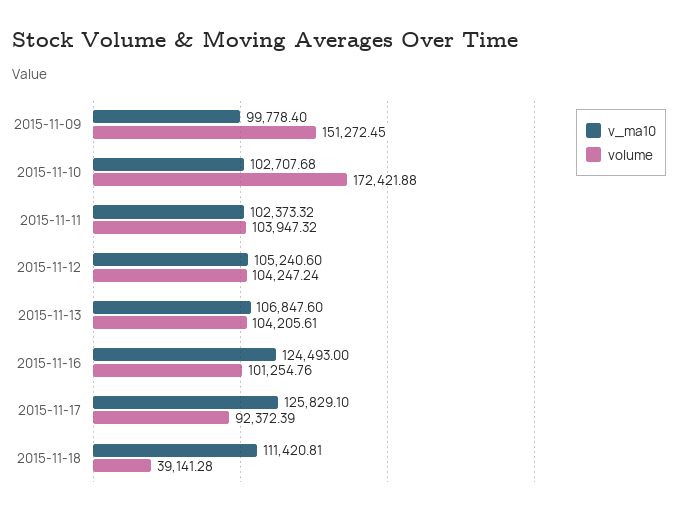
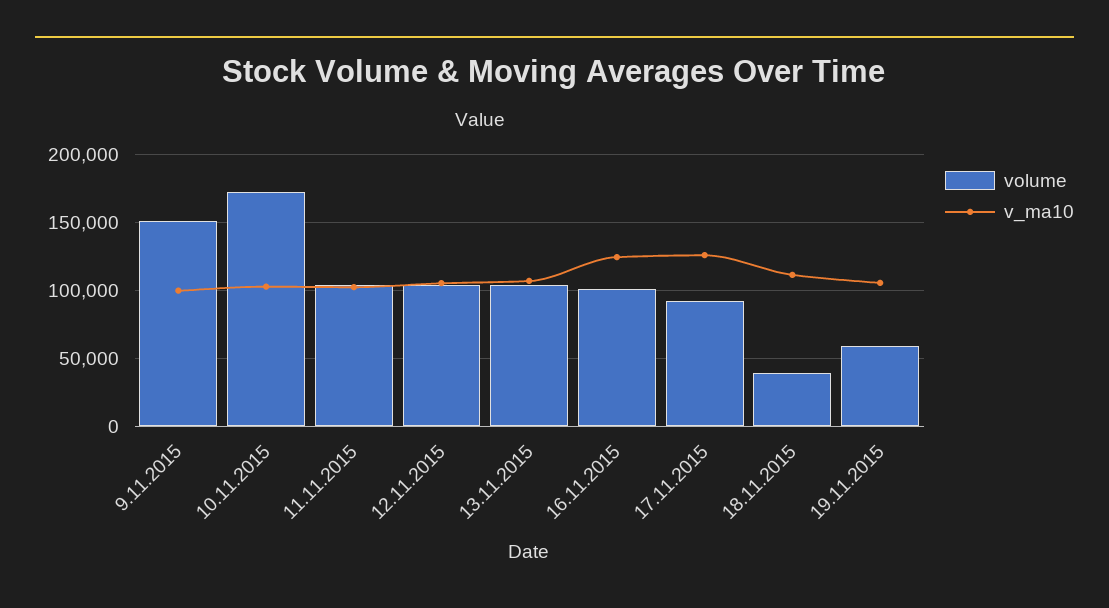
volume, 19.11.2015: none -> 60000
v_ma10, 19.11.2015: none -> 105000

